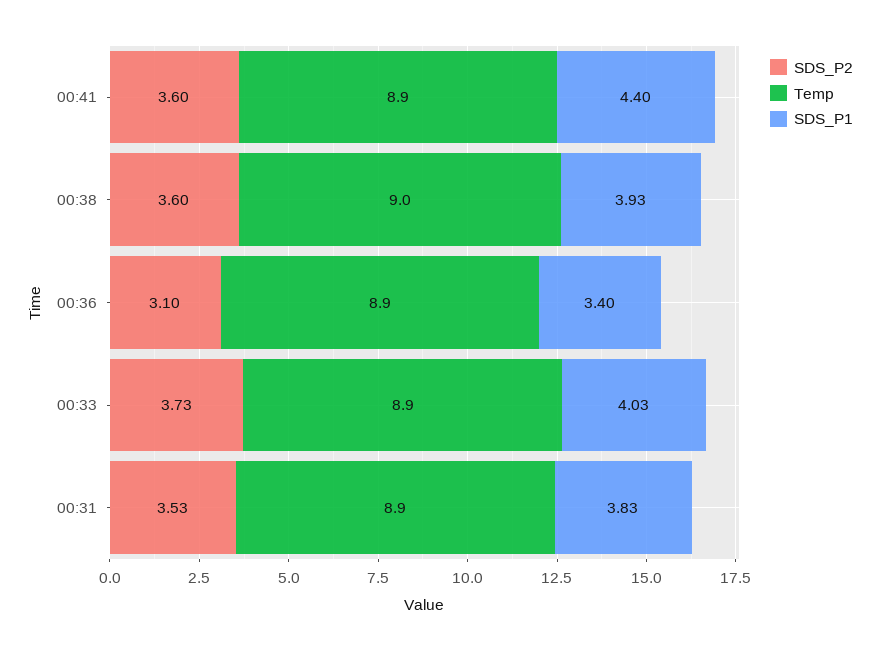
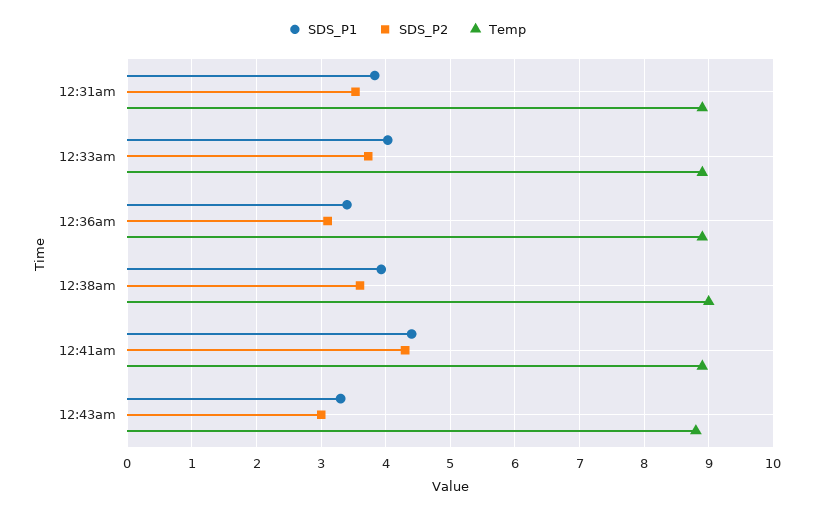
SDS_P2, 00:41: 3.6 -> 4.3
SDS_P1, 12:43am: none -> 3.3
SDS_P2, 12:43am: none -> 3
Temp, 12:43am: none -> 8.8

